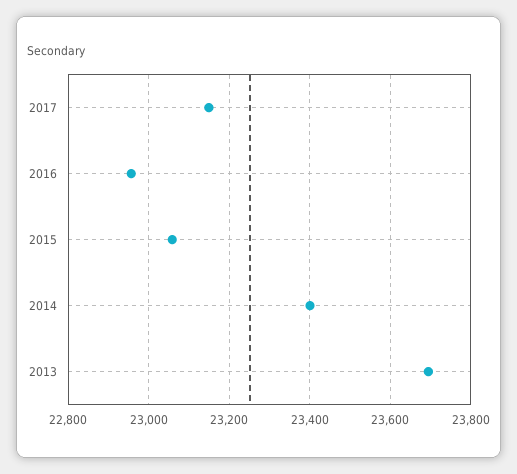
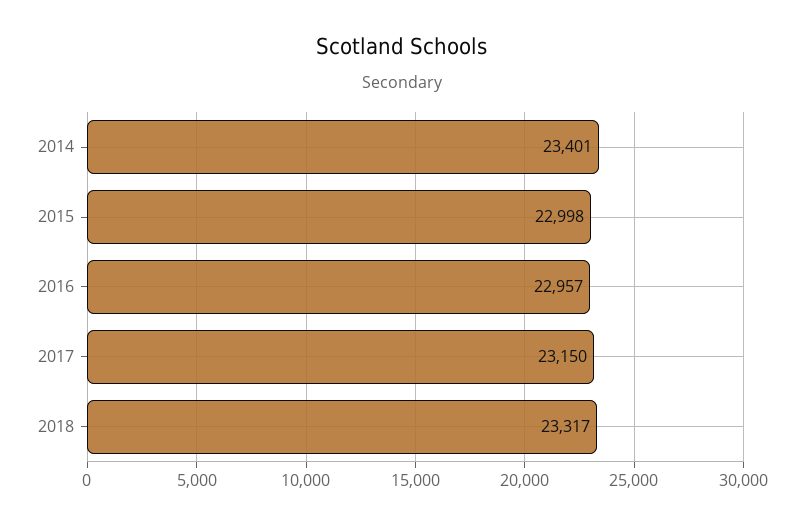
2015: 23060 -> 22998
2013: 23700 -> none
2018: none -> 23317

